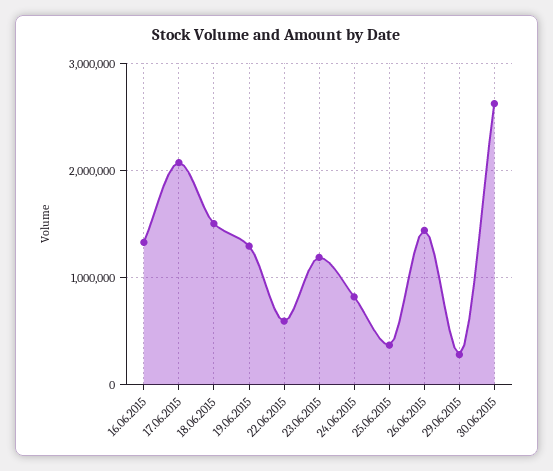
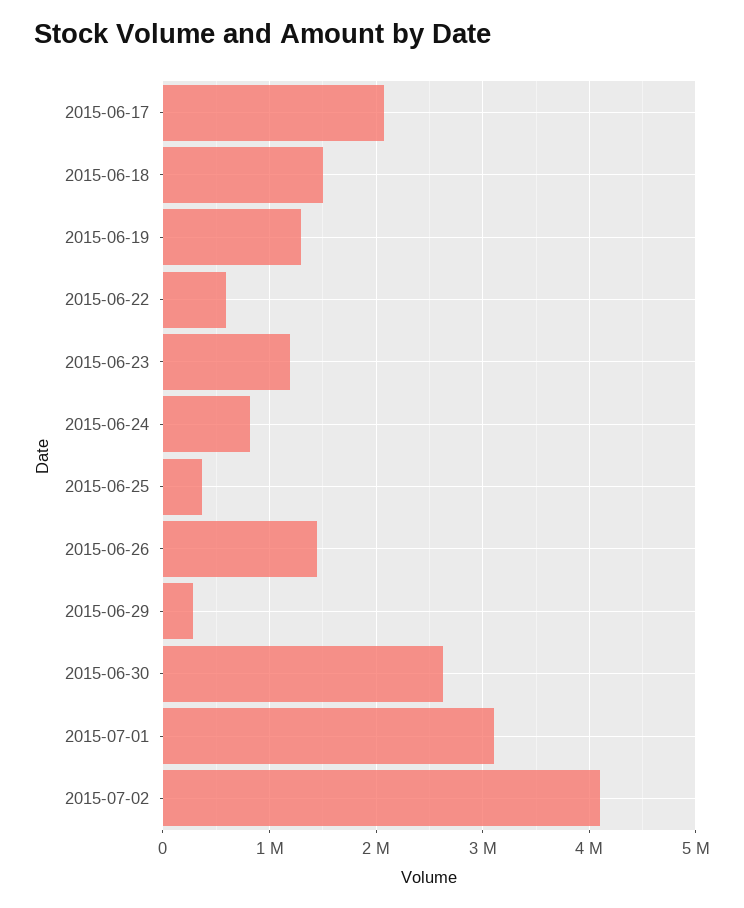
16.06.2015: 1300000 -> none
2015-07-01: none -> 3100000
2015-07-02: none -> 4100000

